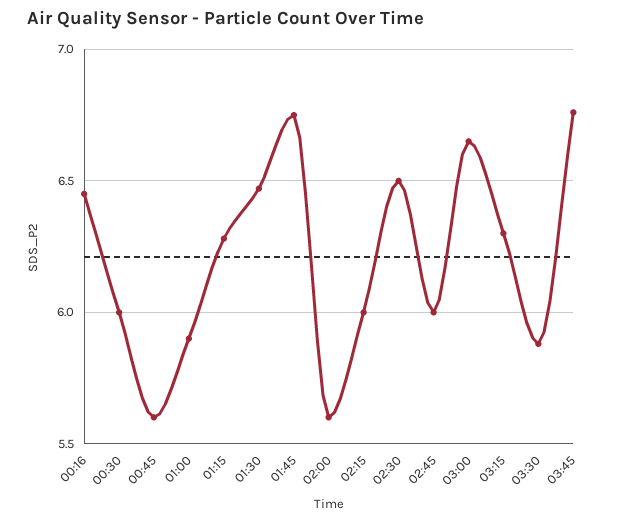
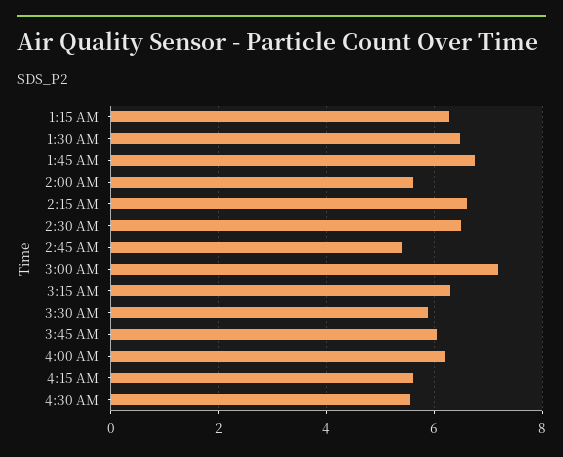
00:16: 6.45 -> none
00:30: 6 -> none
00:45: 5.6 -> none
01:00: 5.9 -> none
02:15: 6 -> 6.6
02:45: 6 -> 5.4
03:00: 6.65 -> 7.2
03:45: 6.75 -> 6
4:00 AM: none -> 6.2
4:15 AM: none -> 5.6
4:30 AM: none -> 5.6

